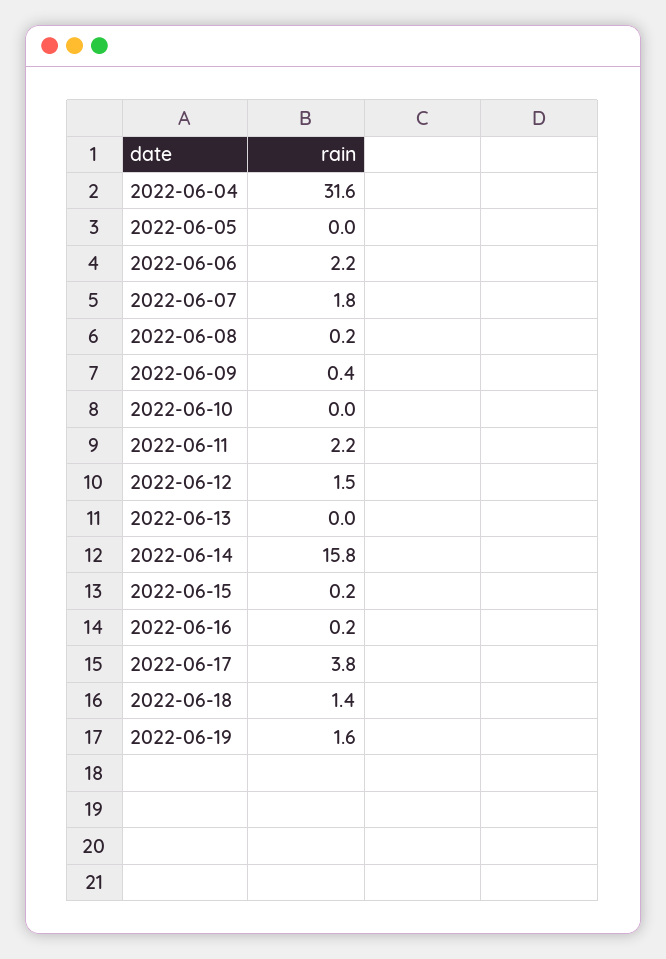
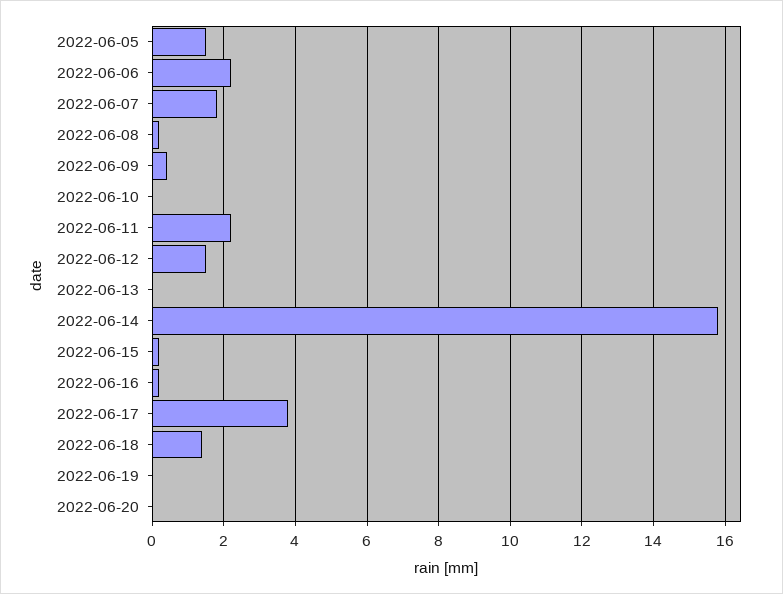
2022-06-04: 31.6 -> none
2022-06-05: 0 -> 1.5
2022-06-19: 1.6 -> 0
2022-06-20: none -> 0

